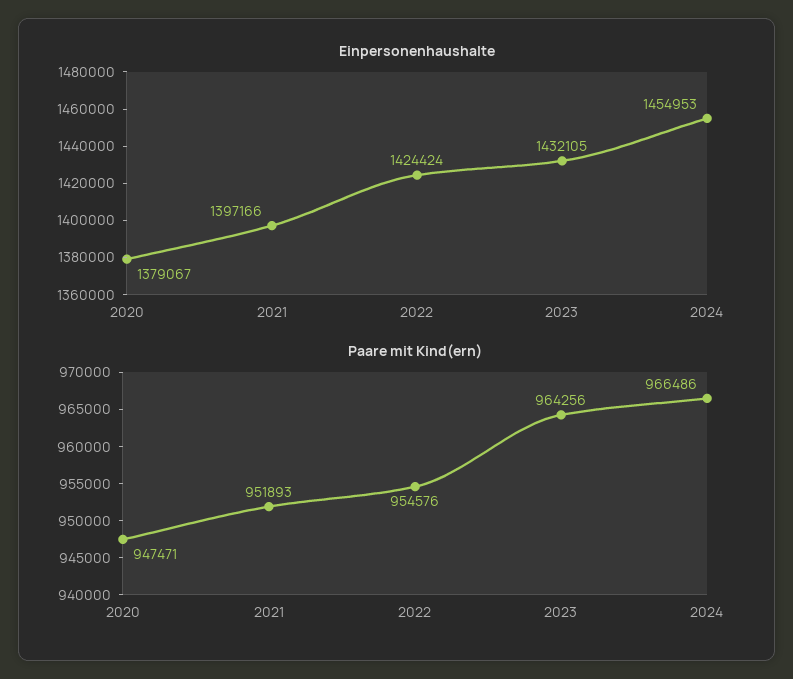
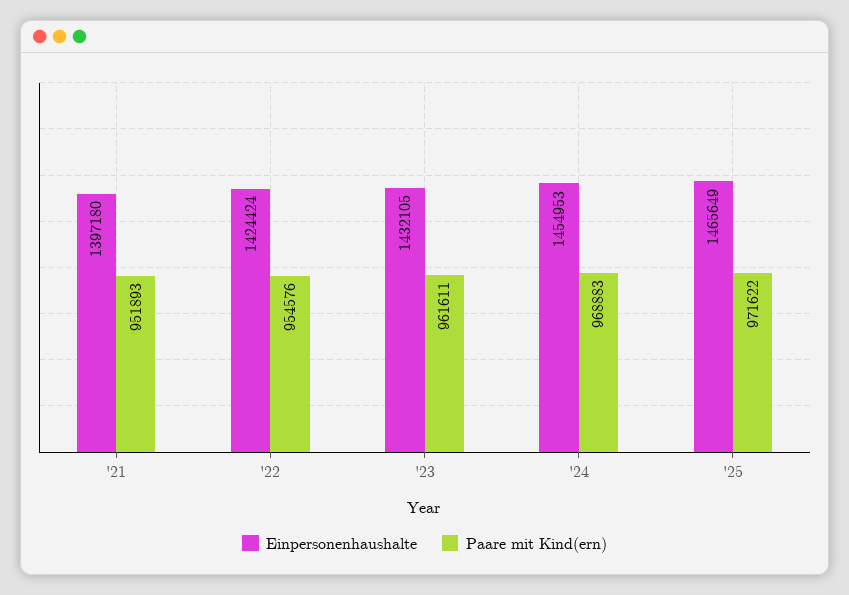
Einpersonenhaushalte, 2020: 1379067 -> none
Einpersonenhaushalte, 2021: 1397166 -> 1397180
Paare mit Kind(ern), 2020: 947471 -> none
Paare mit Kind(ern), 2023: 964256 -> 961611
Paare mit Kind(ern), 2024: 966486 -> 968883
Einpersonenhaushalte, '25: none -> 1465649
Paare mit Kind(ern), '25: none -> 971622

